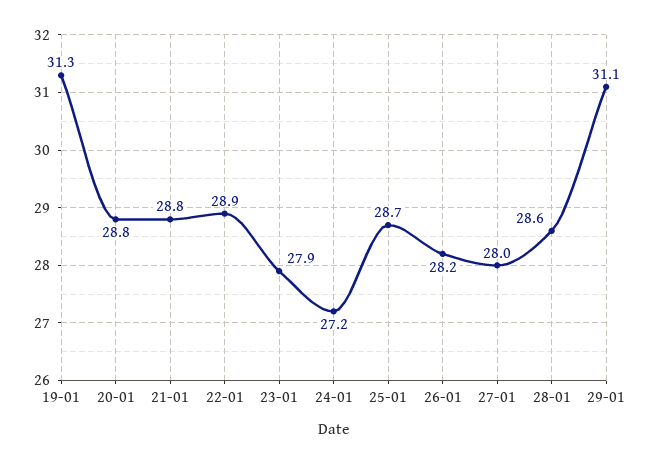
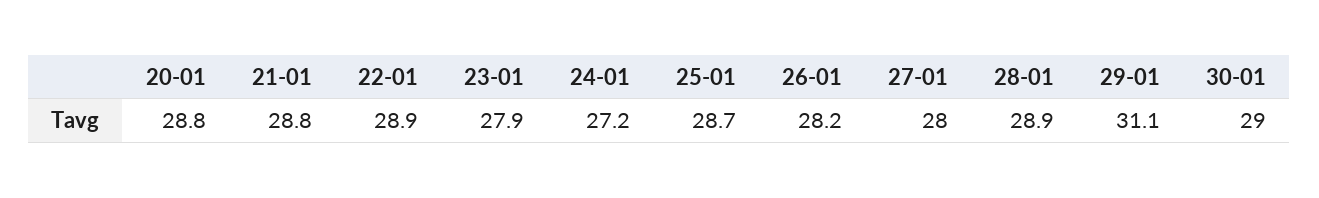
19-01: 31.3 -> none
28-01: 28.6 -> 28.9
30-01: none -> 29

